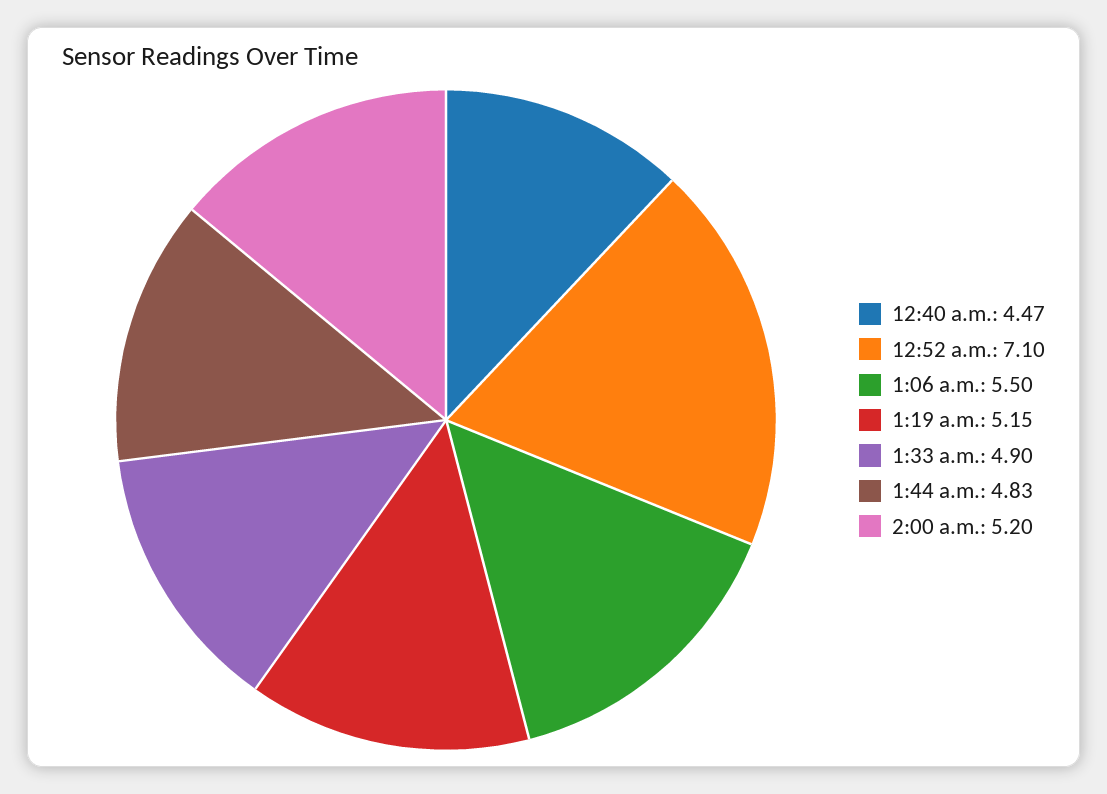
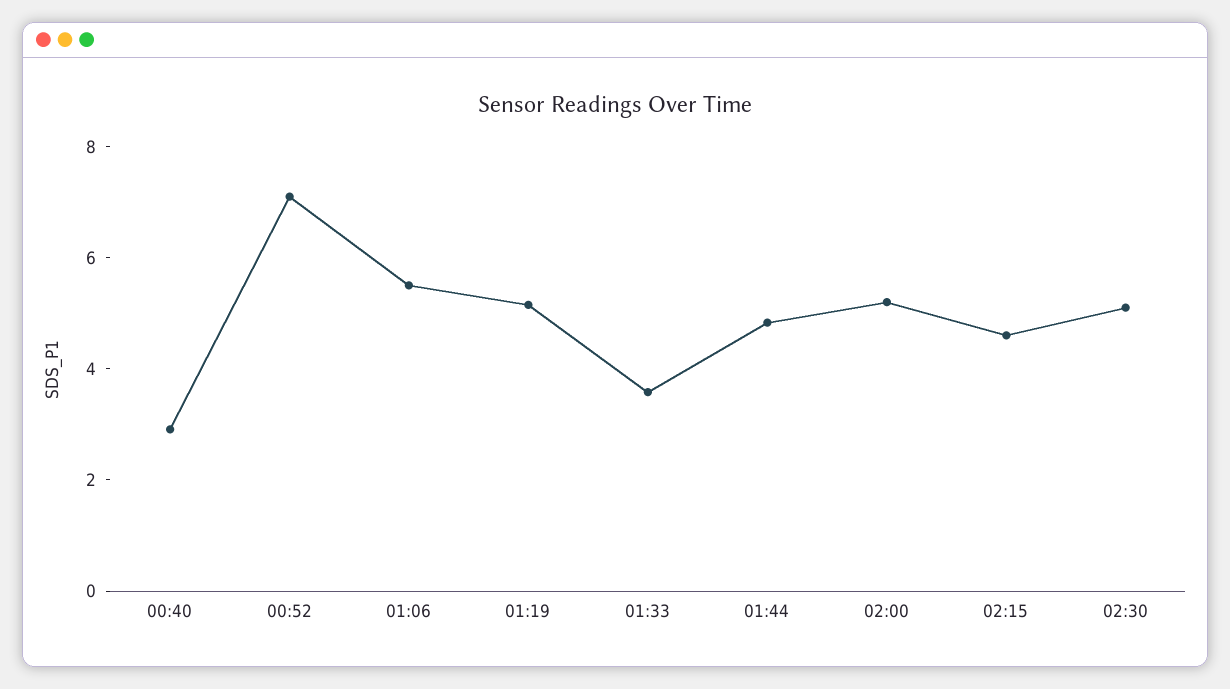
12:40 a.m.: 4.47 -> 3
1:33 a.m.: 4.9 -> 3.5
02:15: none -> 4.5
02:30: none -> 5

